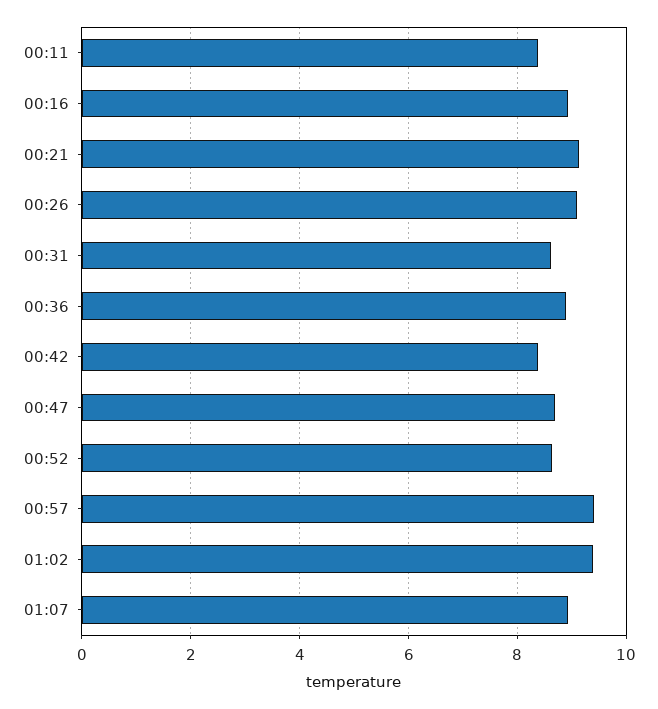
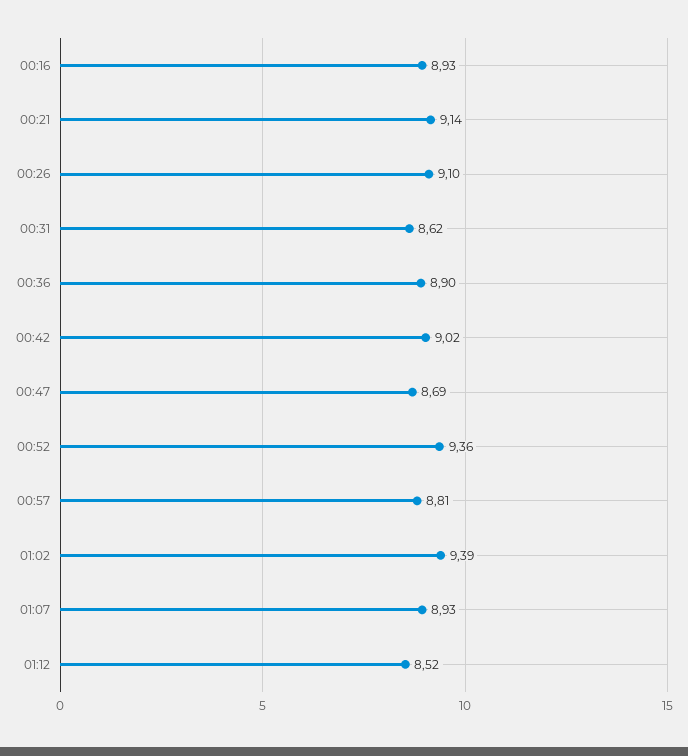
00:11: 8.4 -> none
00:42: 8.4 -> 9.02
00:52: 8.6 -> 9.36
00:57: 9.4 -> 8.81
01:12: none -> 8.52

